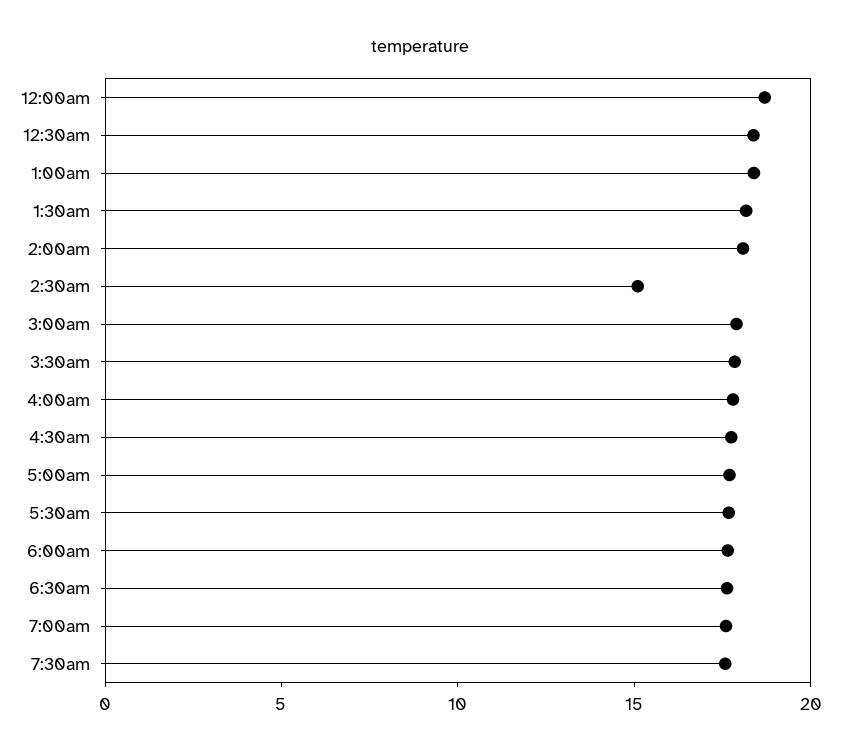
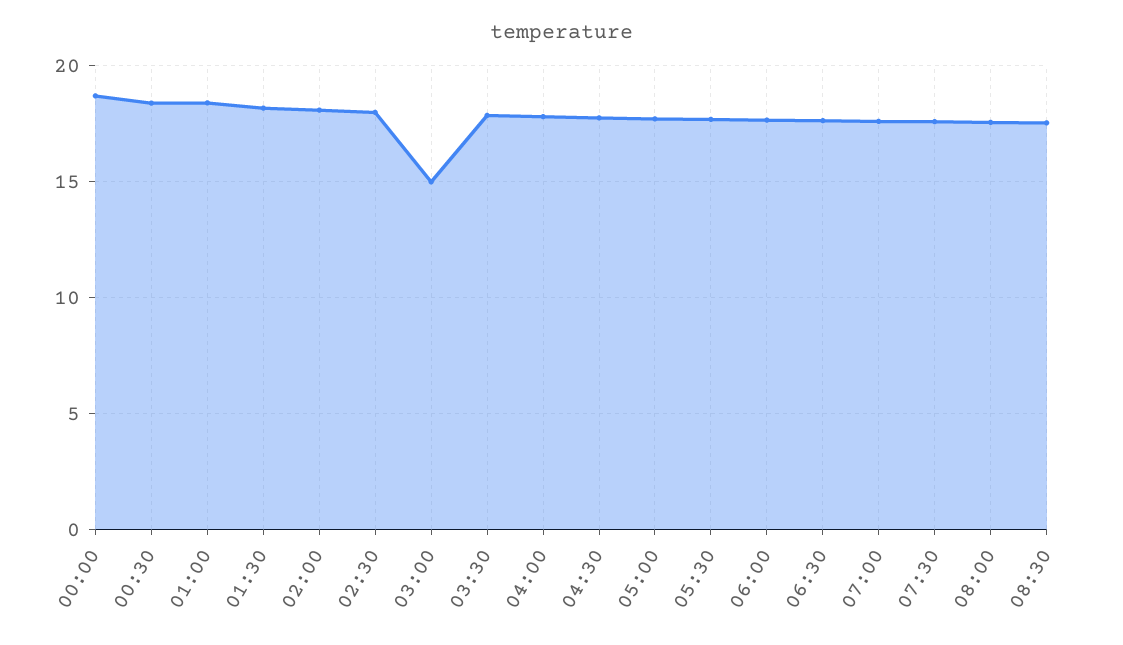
2:30am: 15 -> 18
3:00am: 18 -> 15
08:00: none -> 17.5
08:30: none -> 17.5

